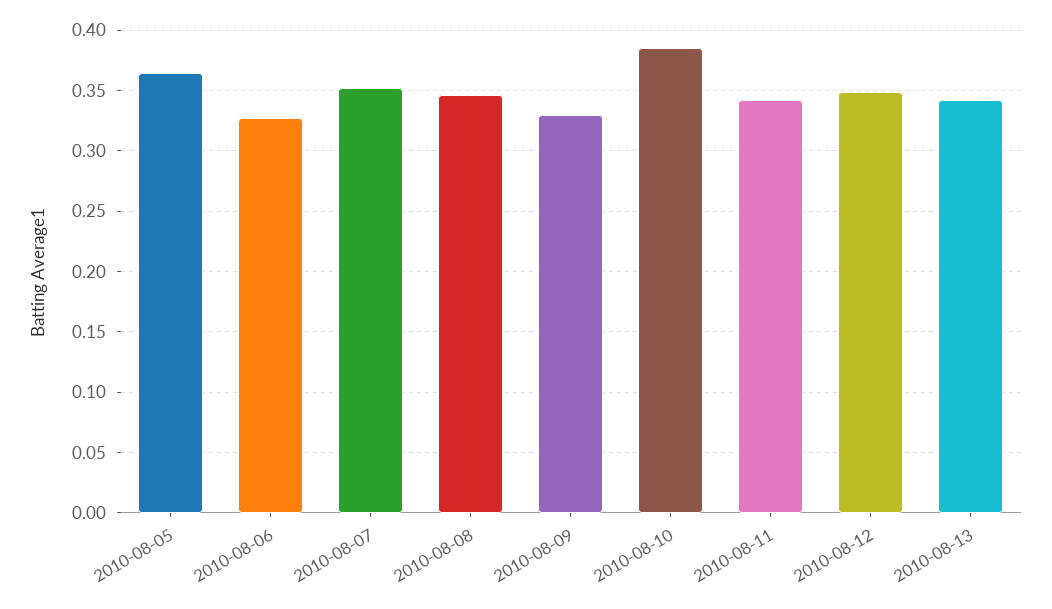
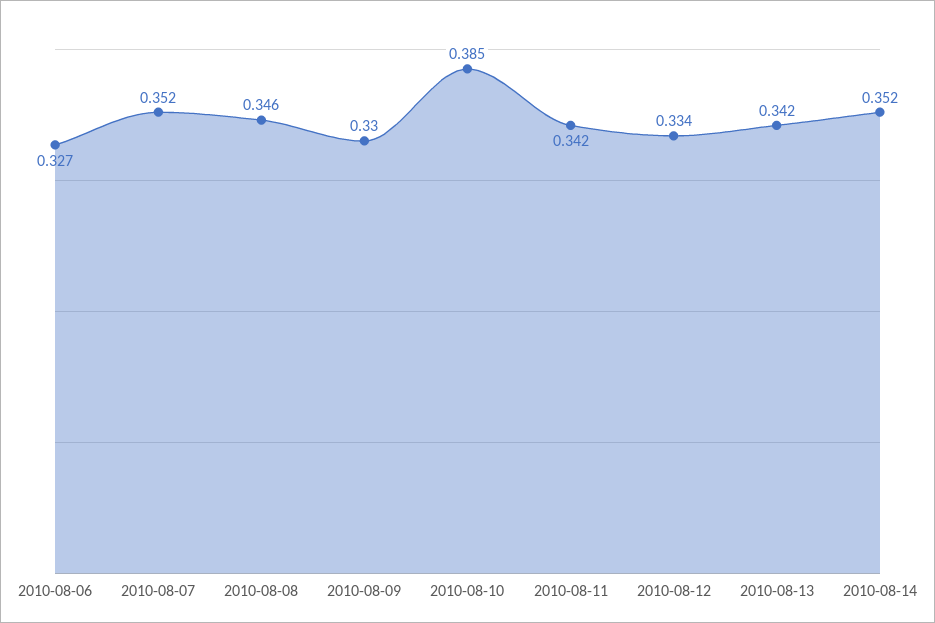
2010-08-05: 0.365 -> none
2010-08-12: 0.35 -> 0.334
2010-08-14: none -> 0.352

